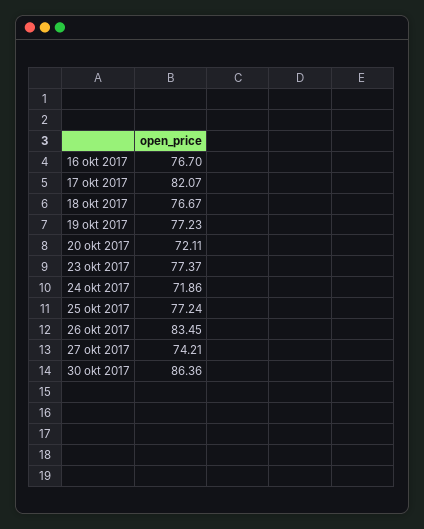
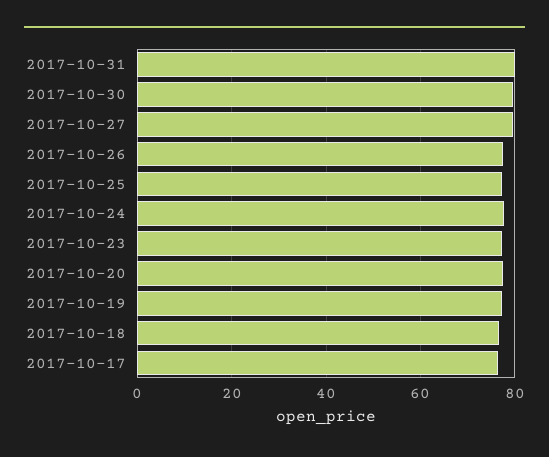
16 okt 2017: 76.7 -> none
17 okt 2017: 82.07 -> 76
20 okt 2017: 72.11 -> 78
24 okt 2017: 71.86 -> 78
26 okt 2017: 83.45 -> 78
27 okt 2017: 74.21 -> 80
30 okt 2017: 86.36 -> 80
2017-10-31: none -> 80

